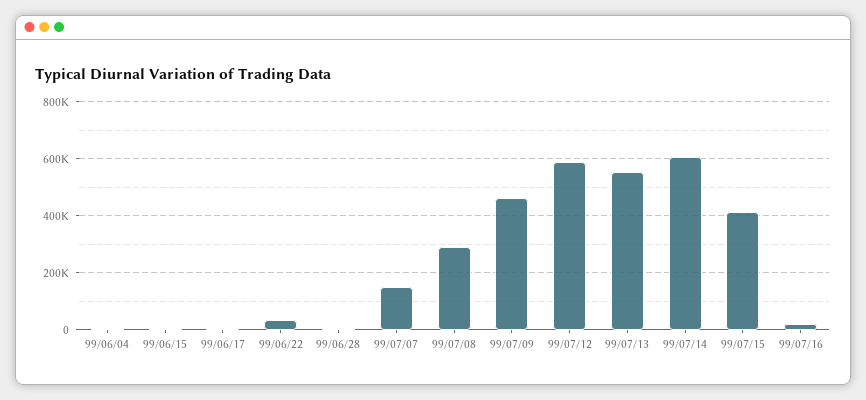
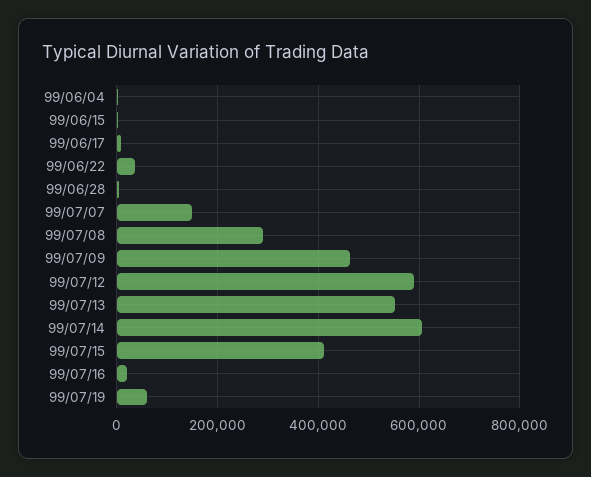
99/07/19: none -> 60000

